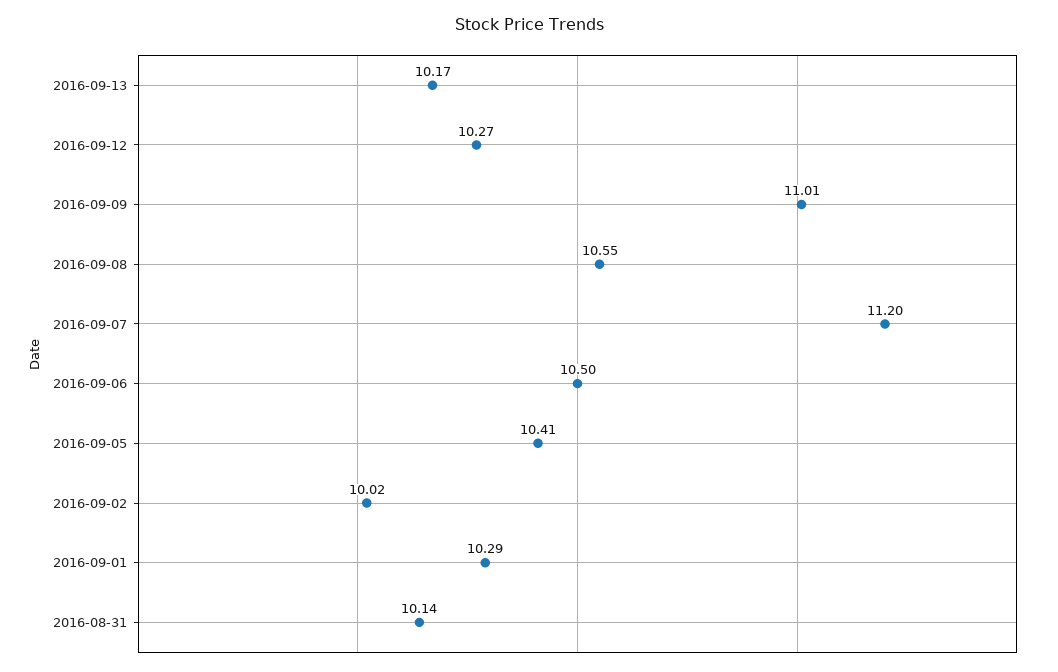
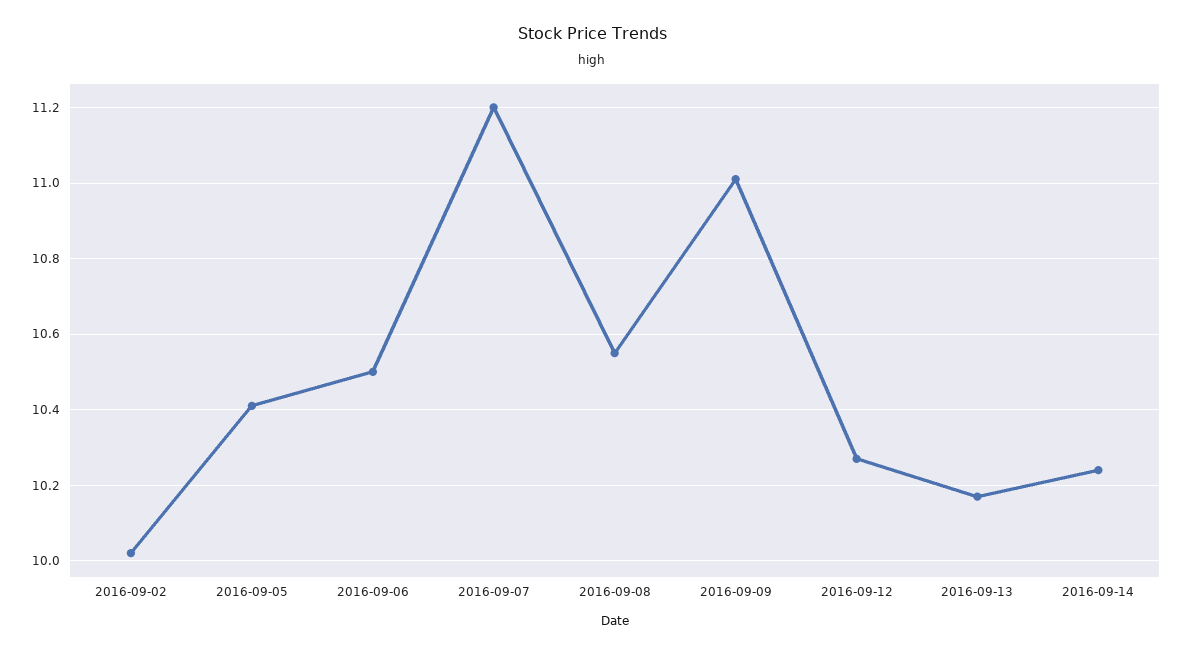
2016-09-01: 10.29 -> none
2016-08-31: 10.14 -> none
2016-09-14: none -> 10.25

